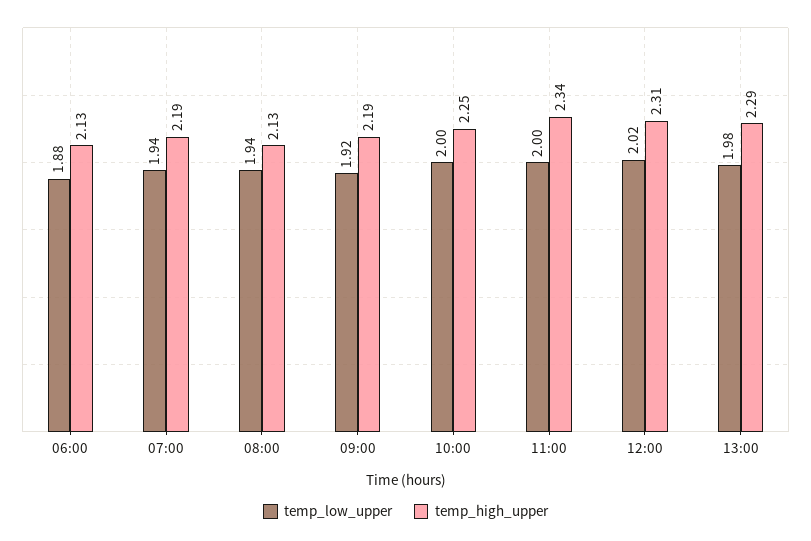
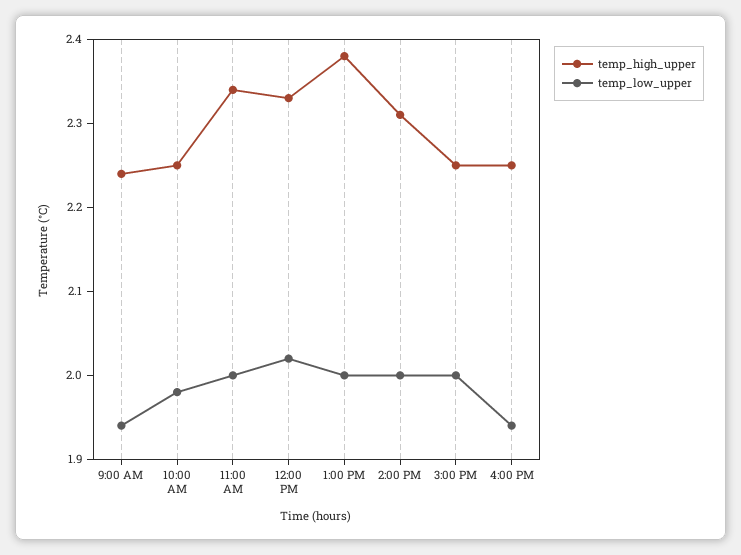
temp_low_upper, 06:00: 1.88 -> none
temp_high_upper, 06:00: 2.13 -> none
temp_low_upper, 07:00: 1.94 -> none
temp_high_upper, 07:00: 2.19 -> none
temp_low_upper, 08:00: 1.94 -> none
temp_high_upper, 08:00: 2.13 -> none
temp_low_upper, 09:00: 1.92 -> 1.94
temp_high_upper, 09:00: 2.19 -> 2.24
temp_low_upper, 10:00: 2 -> 1.98
temp_high_upper, 12:00: 2.31 -> 2.33
temp_low_upper, 13:00: 1.98 -> 2
temp_high_upper, 13:00: 2.29 -> 2.38
temp_high_upper, 2:00 PM: none -> 2.31
temp_low_upper, 2:00 PM: none -> 2
temp_high_upper, 3:00 PM: none -> 2.25
temp_low_upper, 3:00 PM: none -> 2
temp_high_upper, 4:00 PM: none -> 2.25
temp_low_upper, 4:00 PM: none -> 1.94

